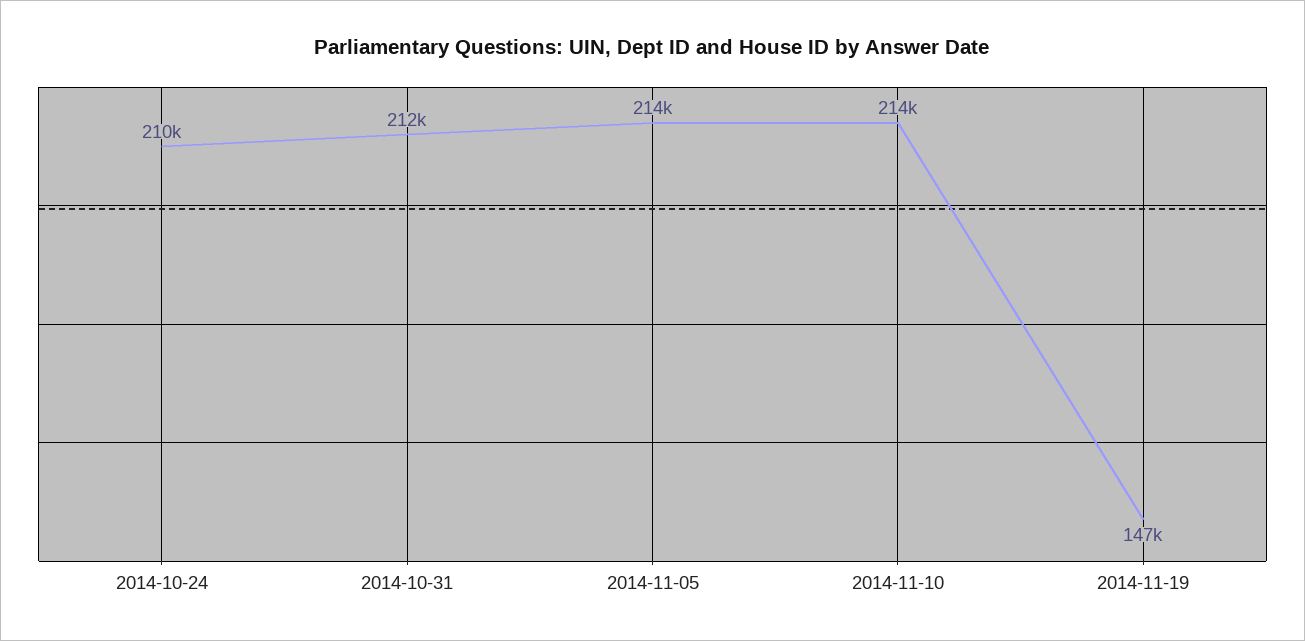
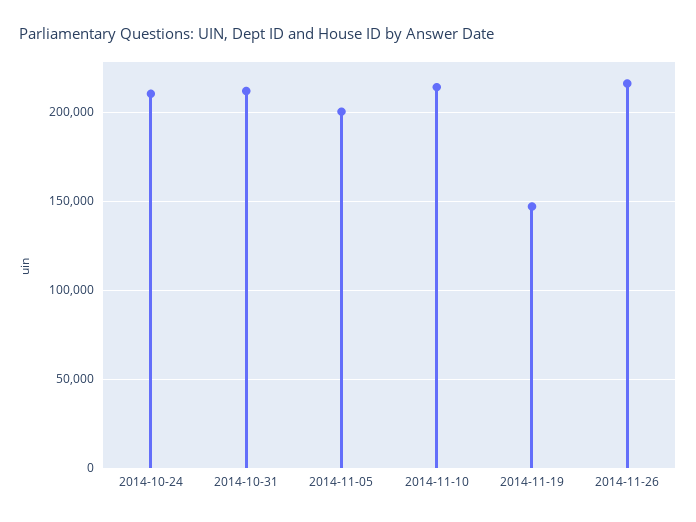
2014-11-05: 214000 -> 200000
2014-11-26: none -> 215000

